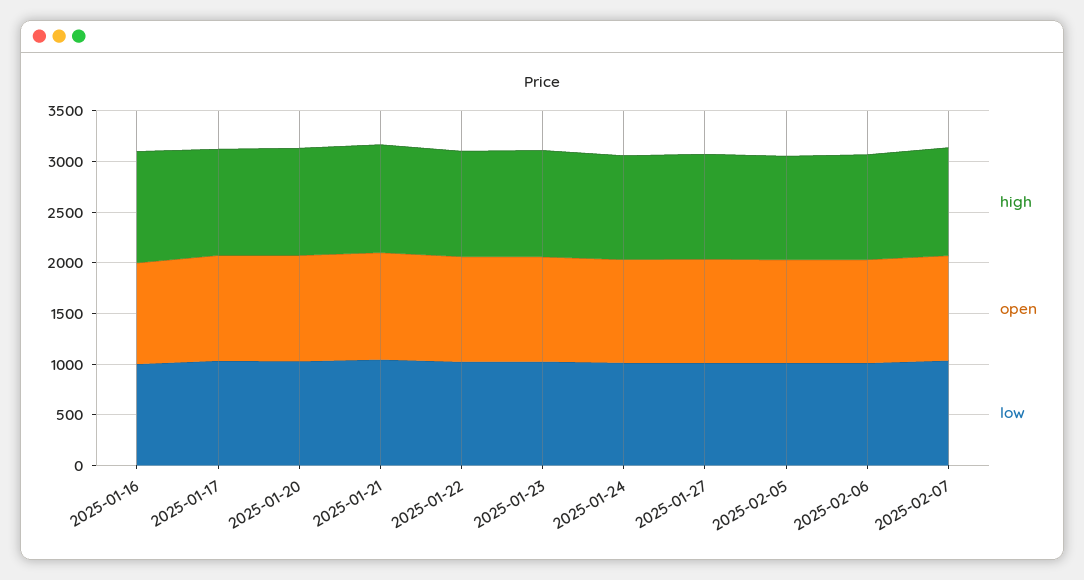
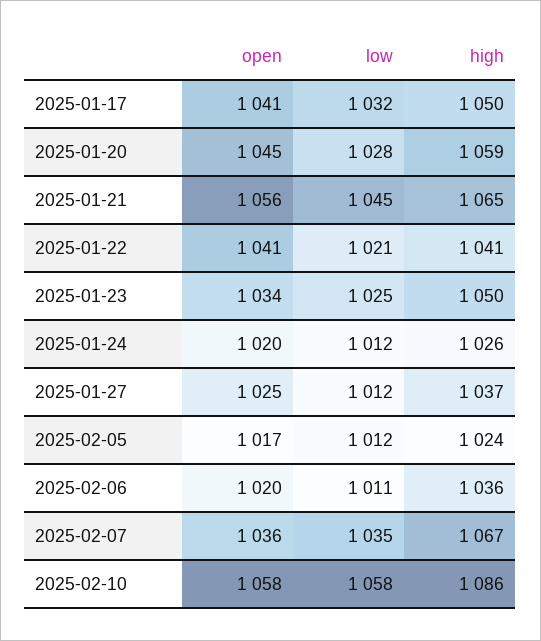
high, 2025-01-16: 1100 -> none
open, 2025-01-16: 1000 -> none
low, 2025-01-16: 1000 -> none
open, 2025-02-10: none -> 1058
low, 2025-02-10: none -> 1058
high, 2025-02-10: none -> 1086

